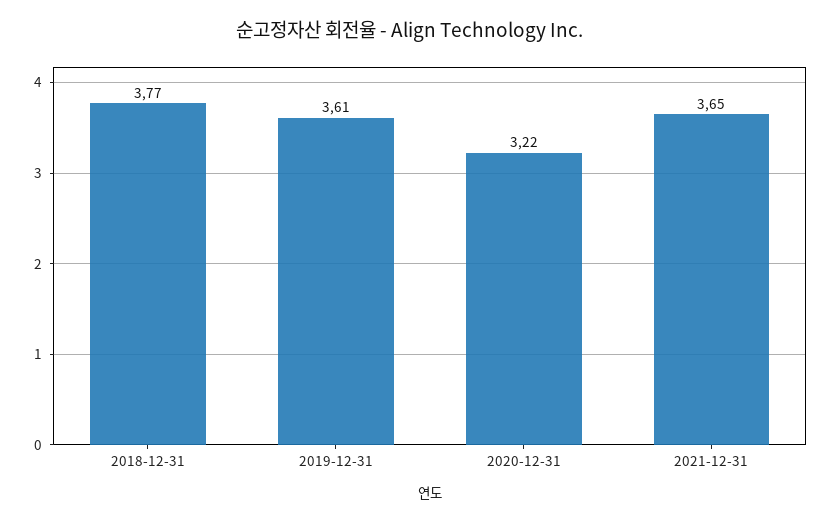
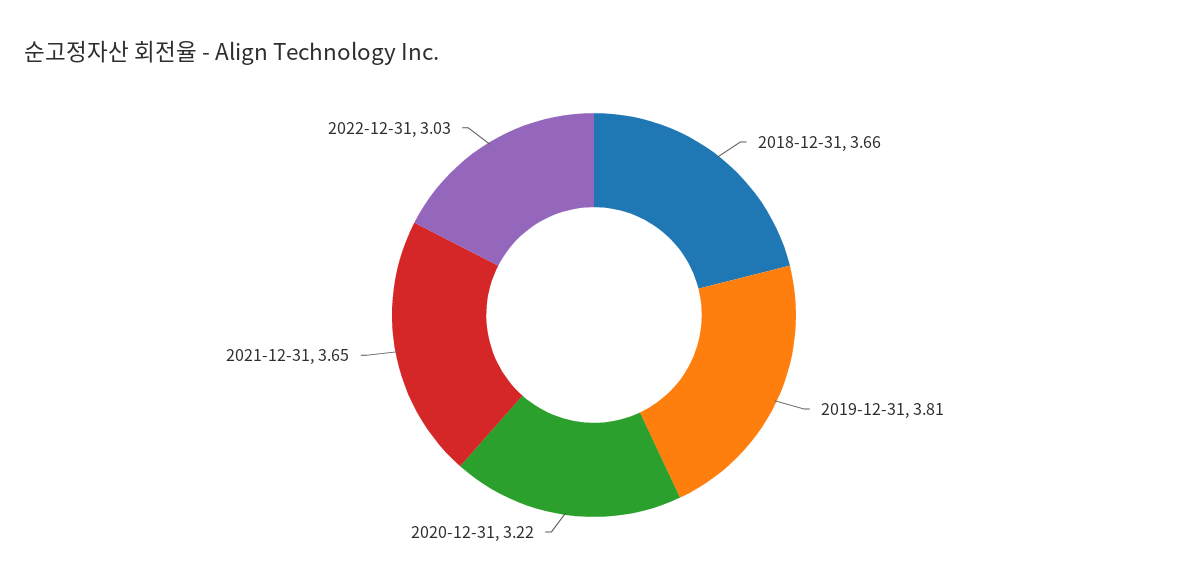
2018-12-31: 3.77 -> 3.66
2019-12-31: 3.61 -> 3.81
2022-12-31: none -> 3.03

